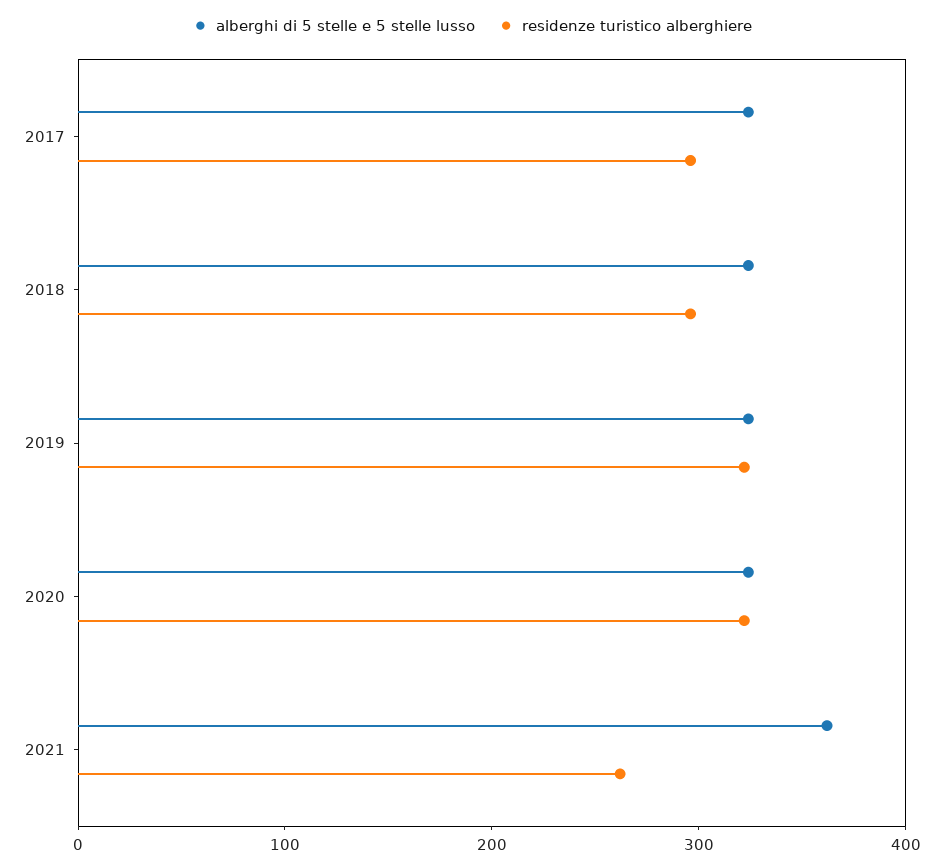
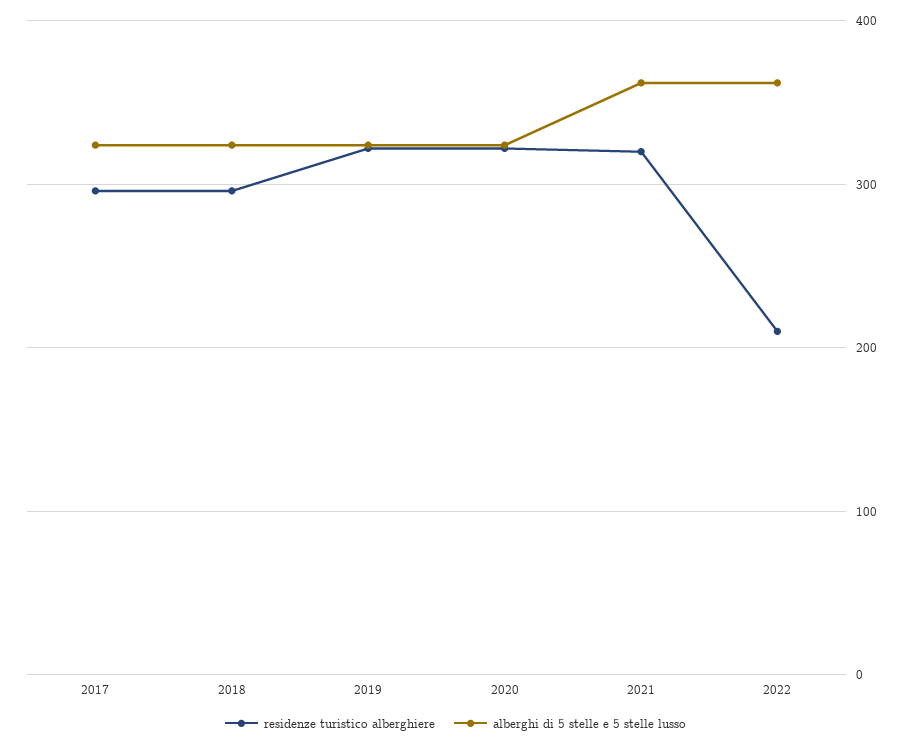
residenze turistico alberghiere, 2021: 260 -> 320
residenze turistico alberghiere, 2022: none -> 210
alberghi di 5 stelle e 5 stelle lusso, 2022: none -> 360

